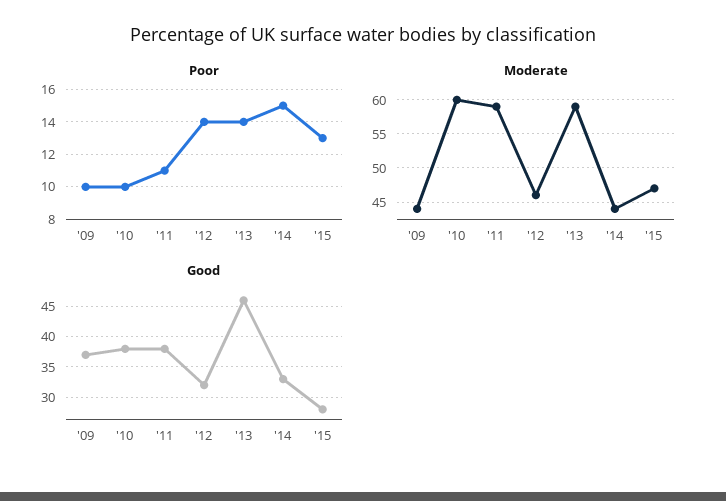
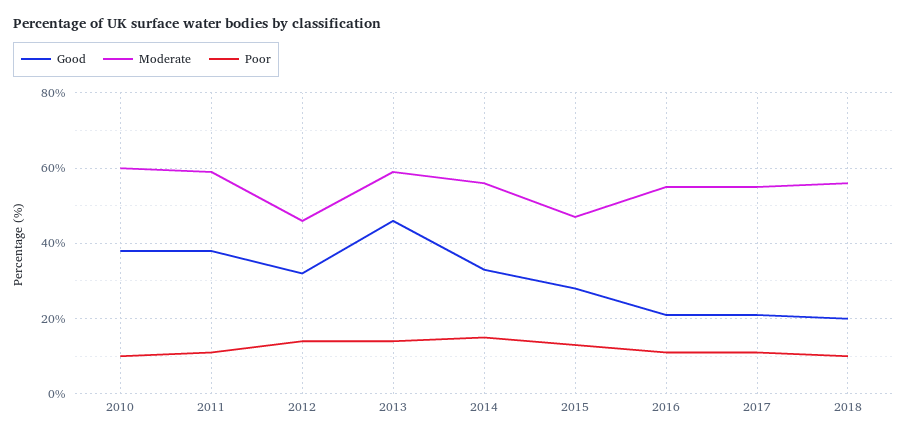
Poor, '09: 10 -> none
Moderate, '09: 44 -> none
Moderate, '14: 44 -> 55
Good, '09: 37 -> none
Good, 2016: none -> 20
Moderate, 2016: none -> 55
Poor, 2016: none -> 10
Good, 2017: none -> 20
Moderate, 2017: none -> 55
Poor, 2017: none -> 10
Good, 2018: none -> 20
Moderate, 2018: none -> 55
Poor, 2018: none -> 10

